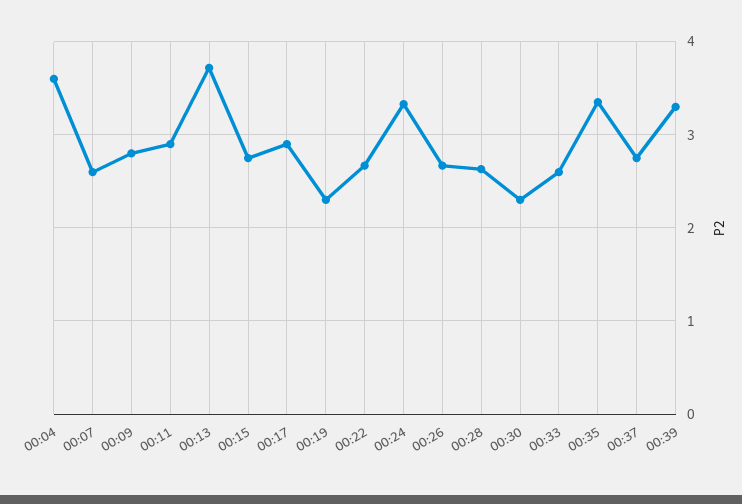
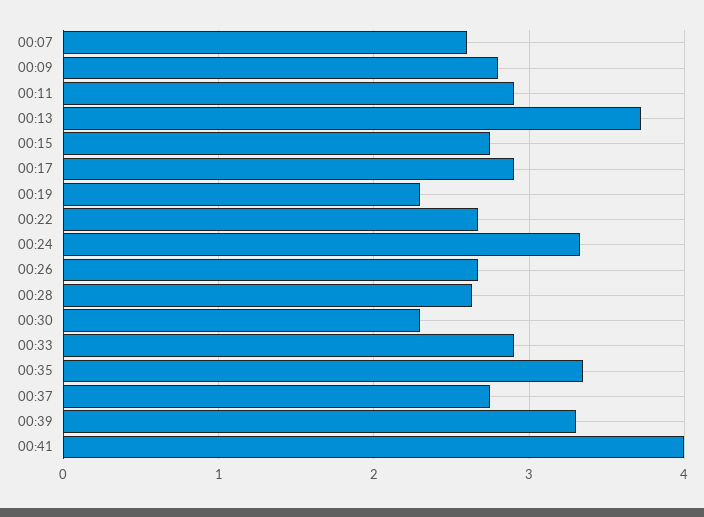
00:04: 3.6 -> none
00:33: 2.6 -> 2.9
00:41: none -> 4

